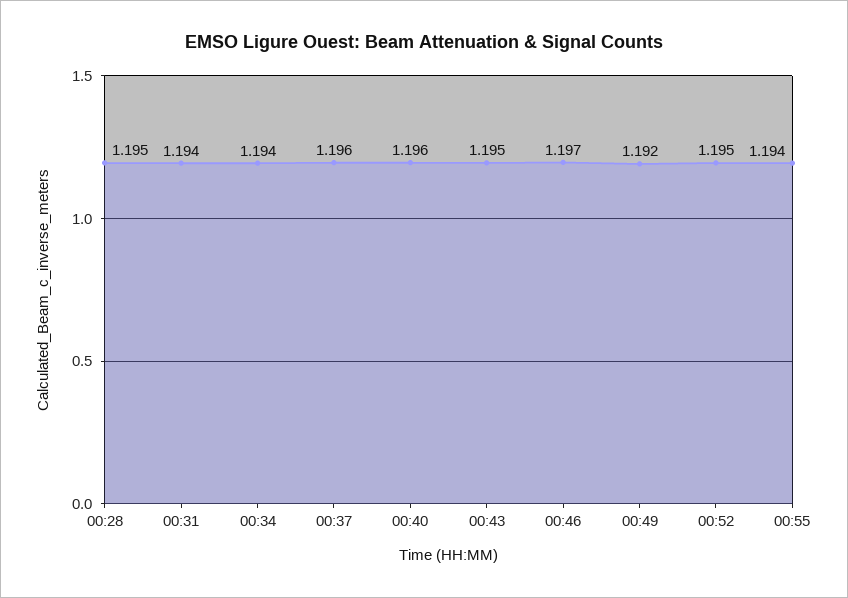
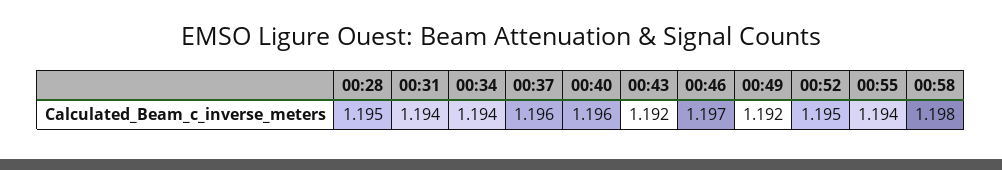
00:43: 1.195 -> 1.192
00:58: none -> 1.198

